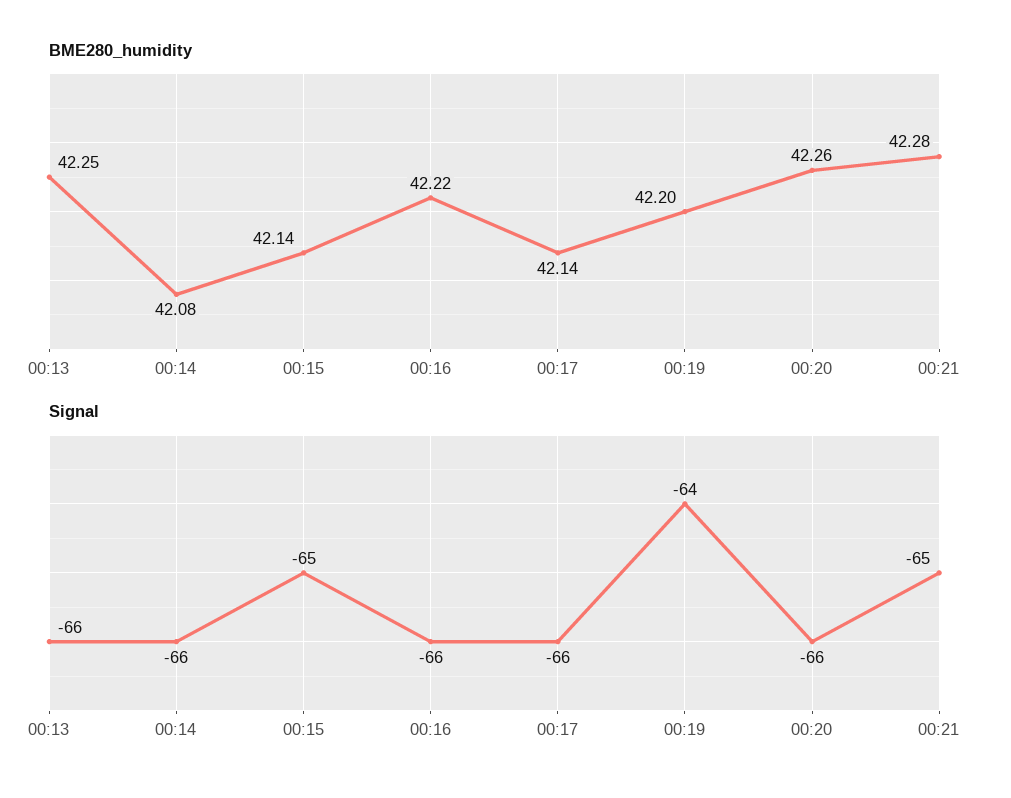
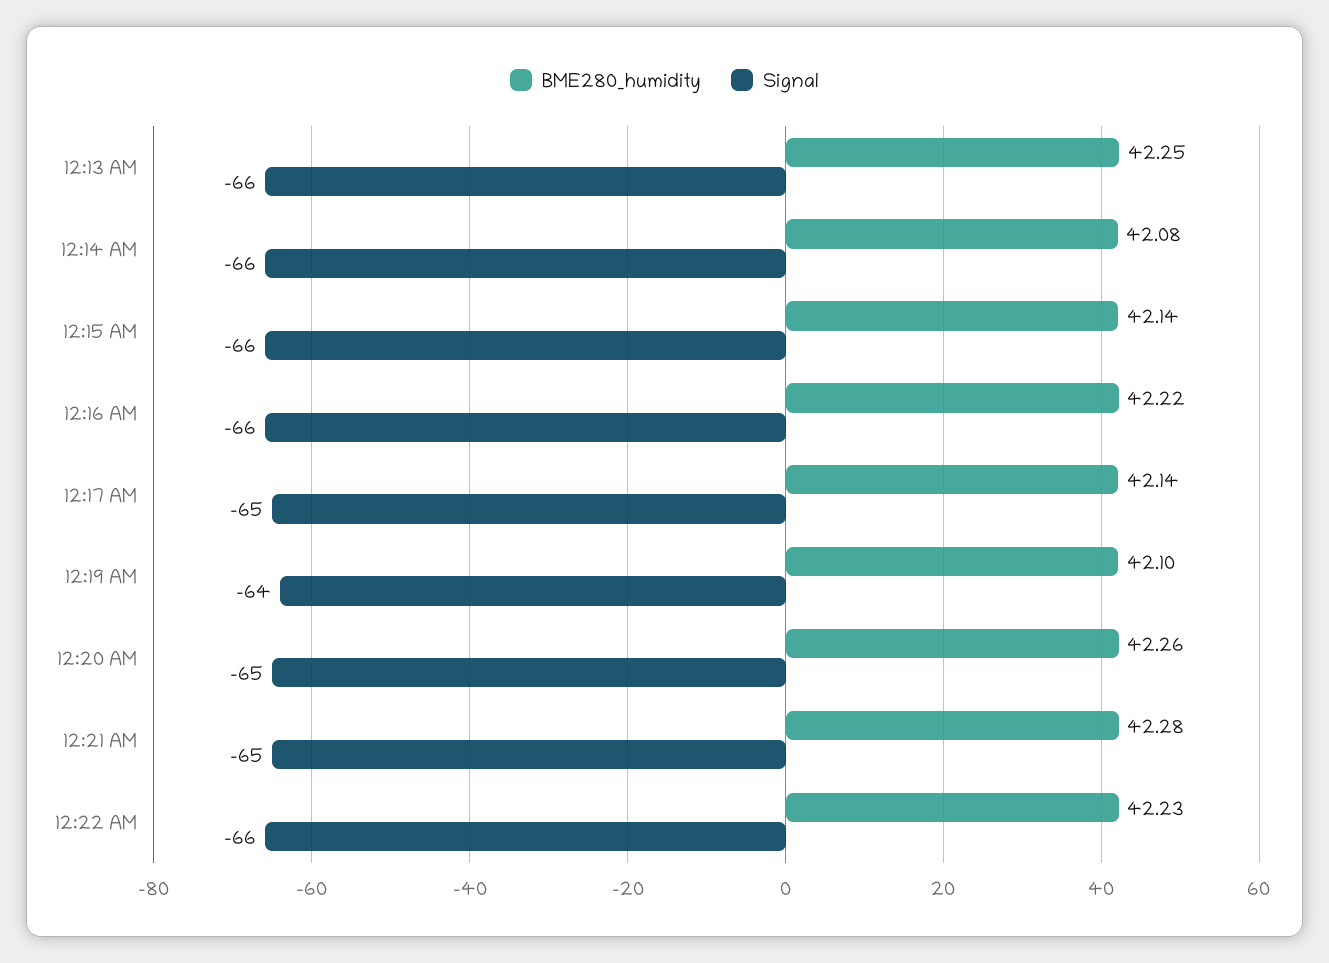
BME280_humidity, 00:19: 42.2 -> 42.1
Signal, 00:15: -65 -> -66
Signal, 00:17: -66 -> -65
Signal, 00:20: -66 -> -65
BME280_humidity, 12:22 AM: none -> 42.23
Signal, 12:22 AM: none -> -66

